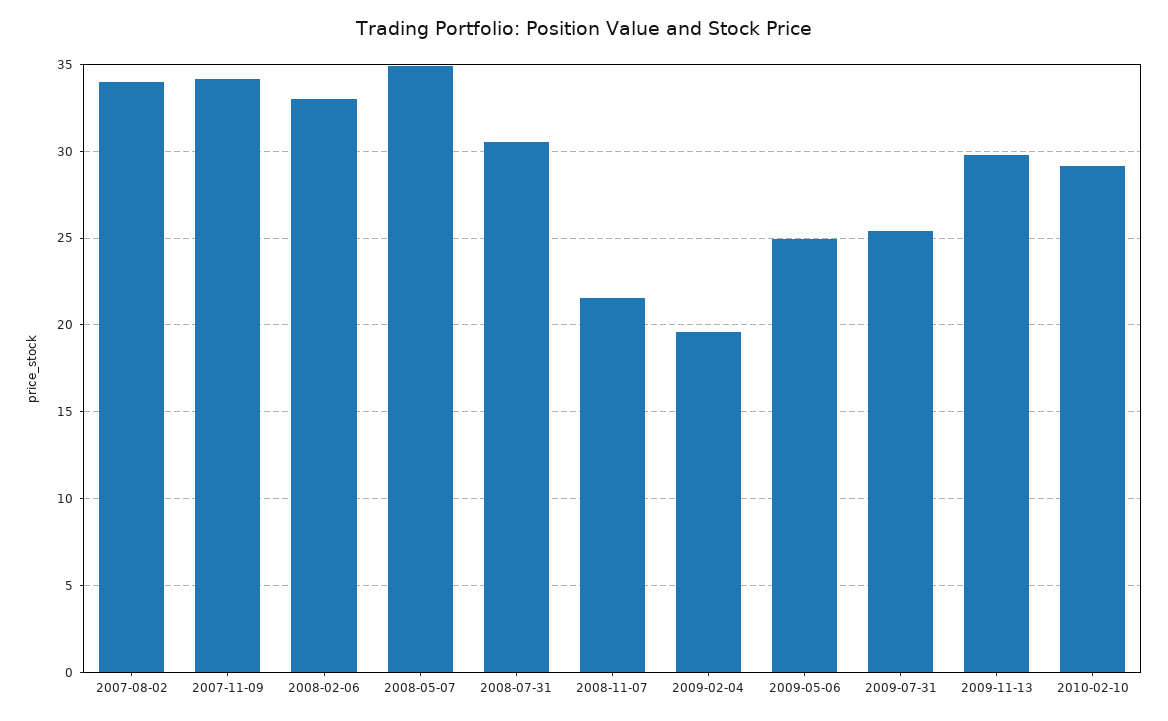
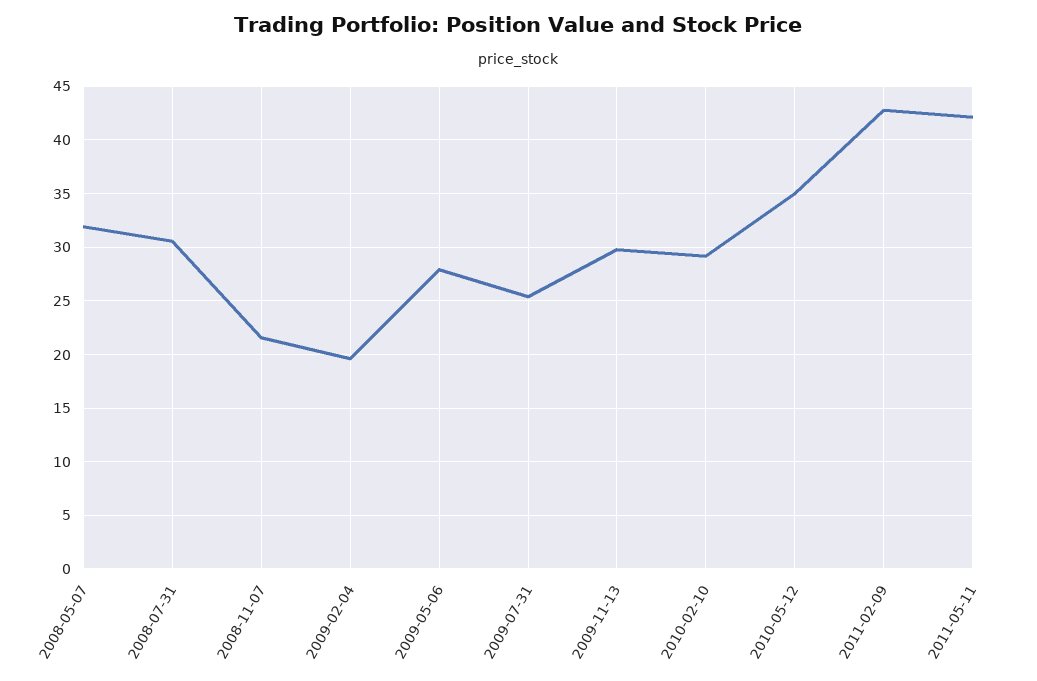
2007-08-02: 34 -> none
2007-11-09: 34 -> none
2008-02-06: 33 -> none
2008-05-07: 35 -> 32
2009-05-06: 25 -> 28
2010-05-12: none -> 35
2011-02-09: none -> 43
2011-05-11: none -> 42

